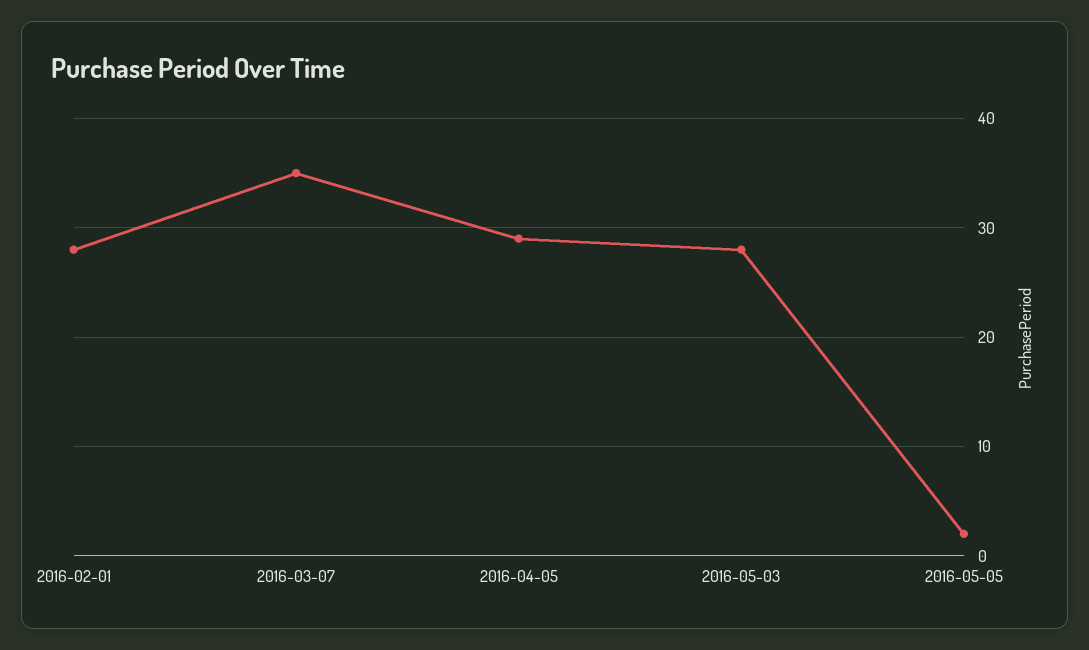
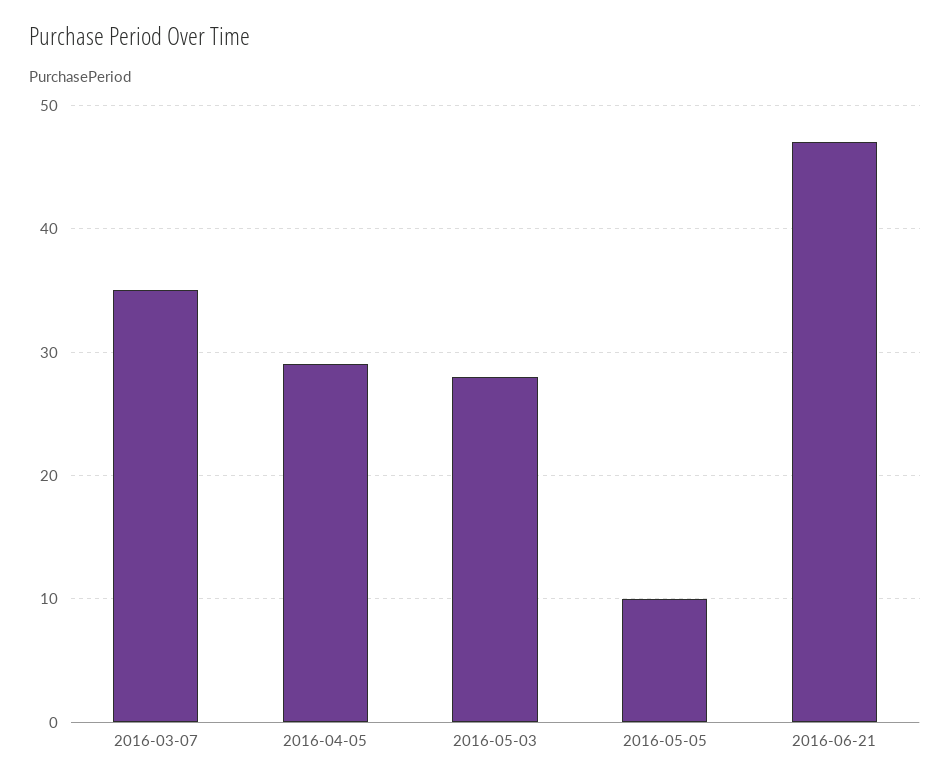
2016-02-01: 28 -> none
2016-05-05: 2 -> 10
2016-06-21: none -> 47

